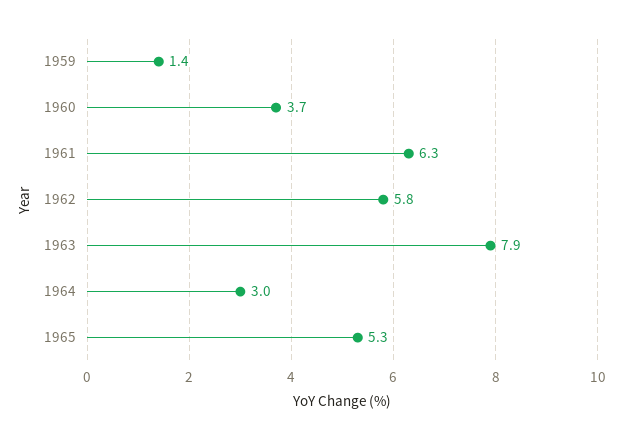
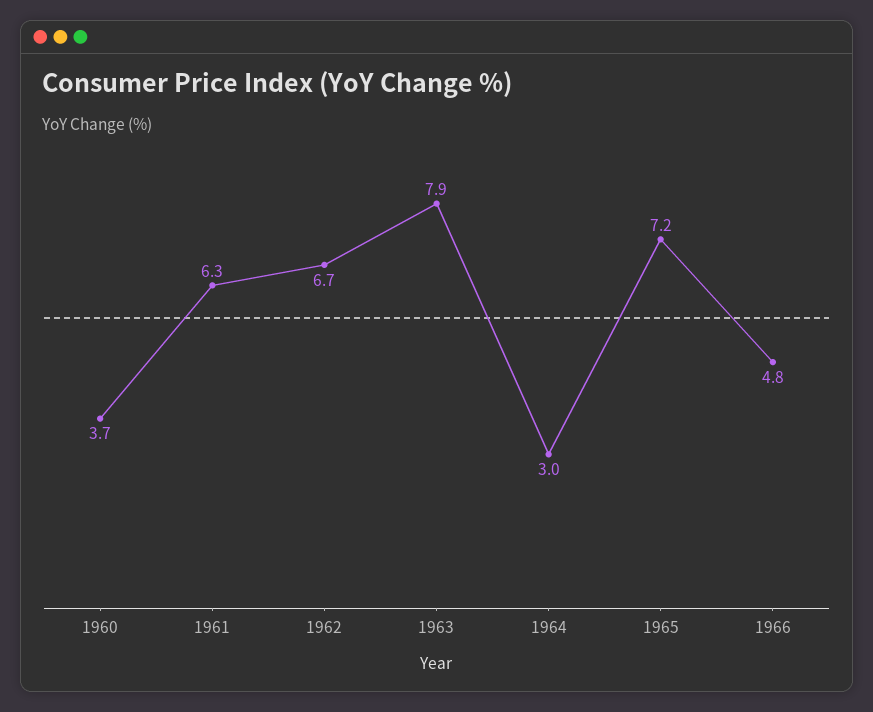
1959: 1.4 -> none
1962: 5.8 -> 6.7
1965: 5.3 -> 7.2
1966: none -> 4.8

